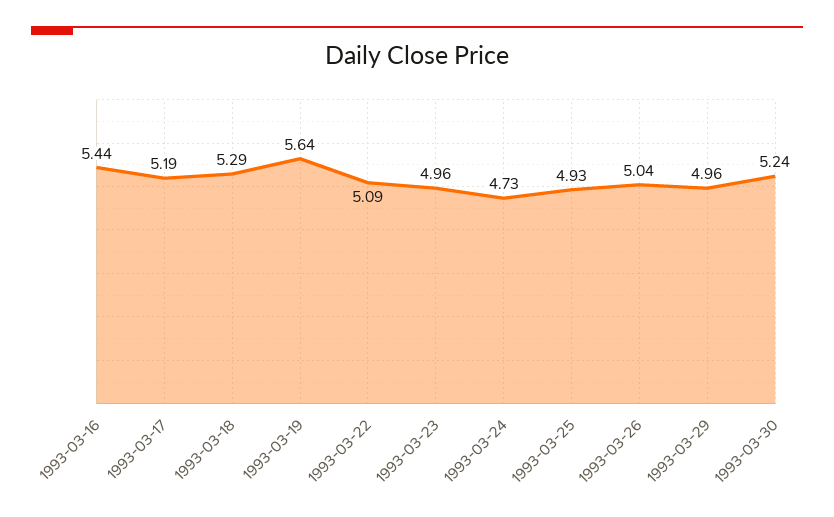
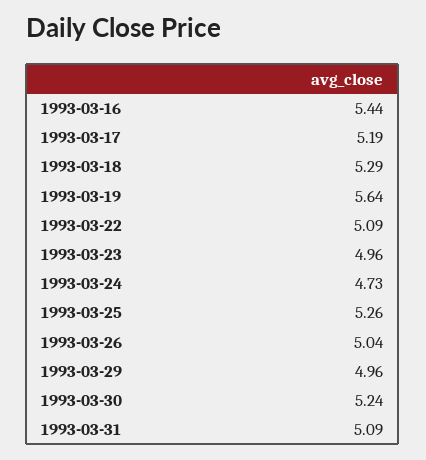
1993-03-25: 4.93 -> 5.26
1993-03-31: none -> 5.09

